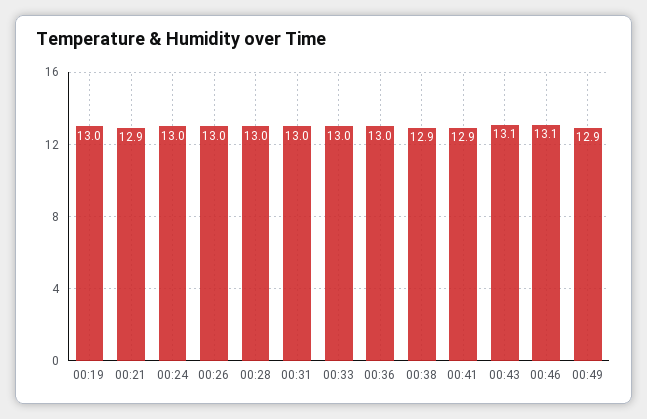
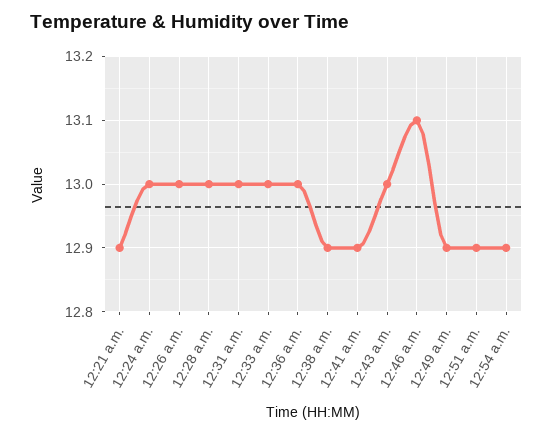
00:19: 13 -> none
00:43: 13.1 -> 13
12:51 a.m.: none -> 12.9
12:54 a.m.: none -> 12.9

